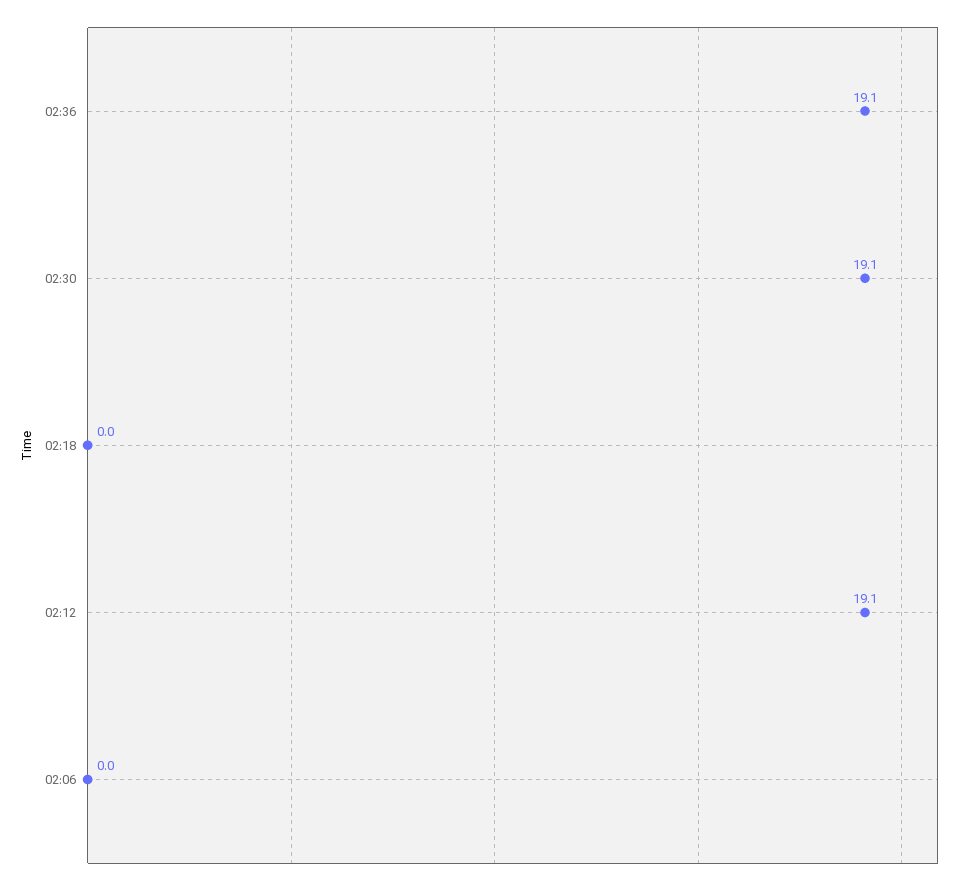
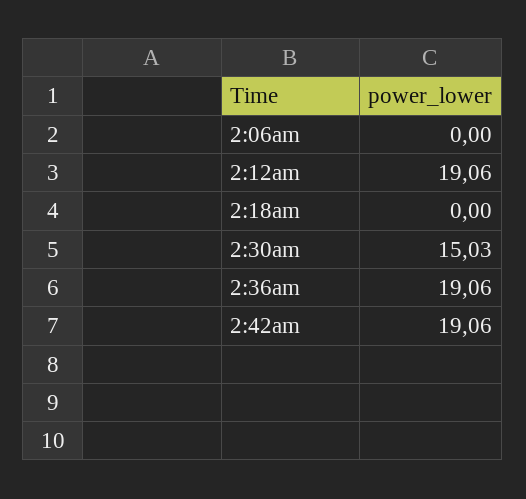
02:30: 19.1 -> 15.03
2:42am: none -> 19.06

